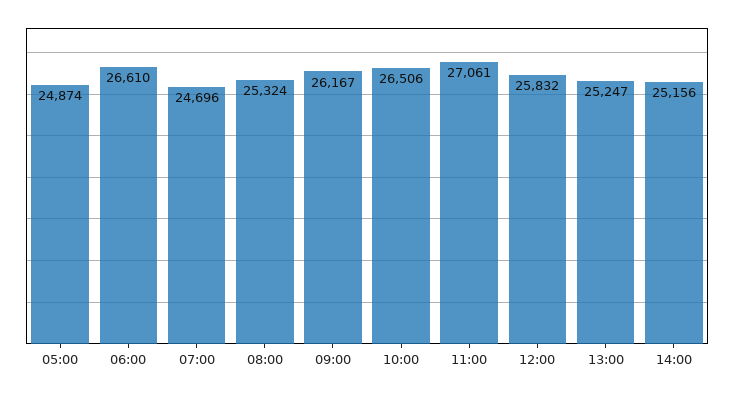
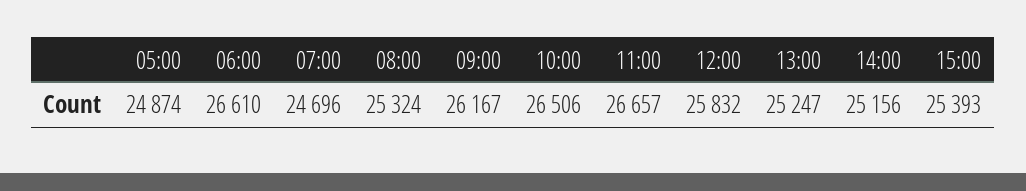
11:00: 27061 -> 26657
15:00: none -> 25393

